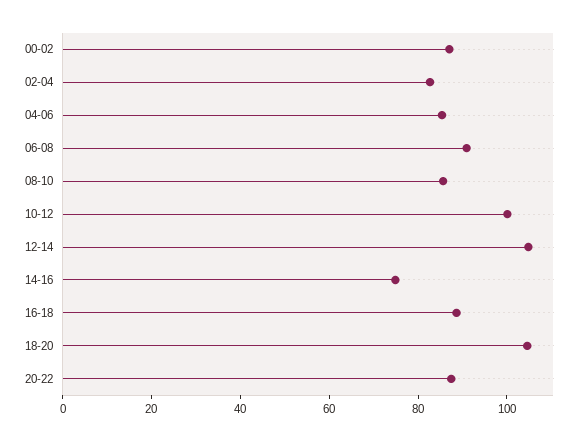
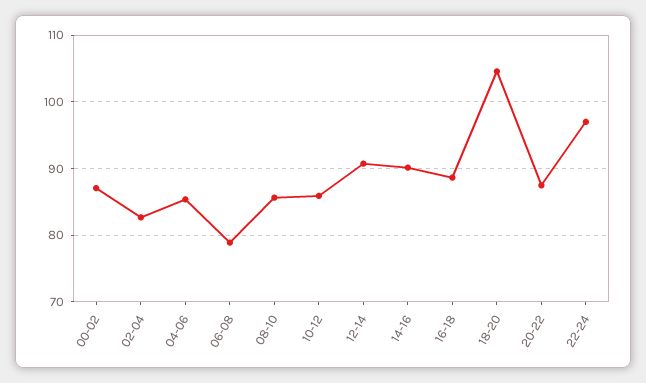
06-08: 90 -> 79
10-12: 100 -> 86
12-14: 105 -> 91
14-16: 75 -> 90
22-24: none -> 97

